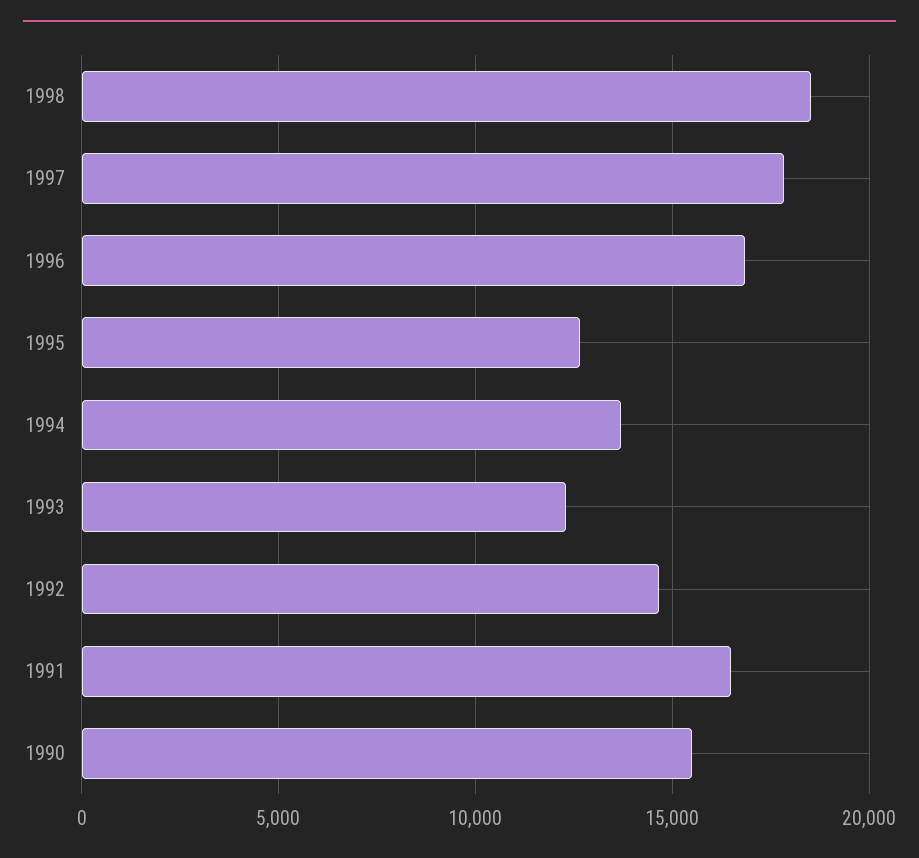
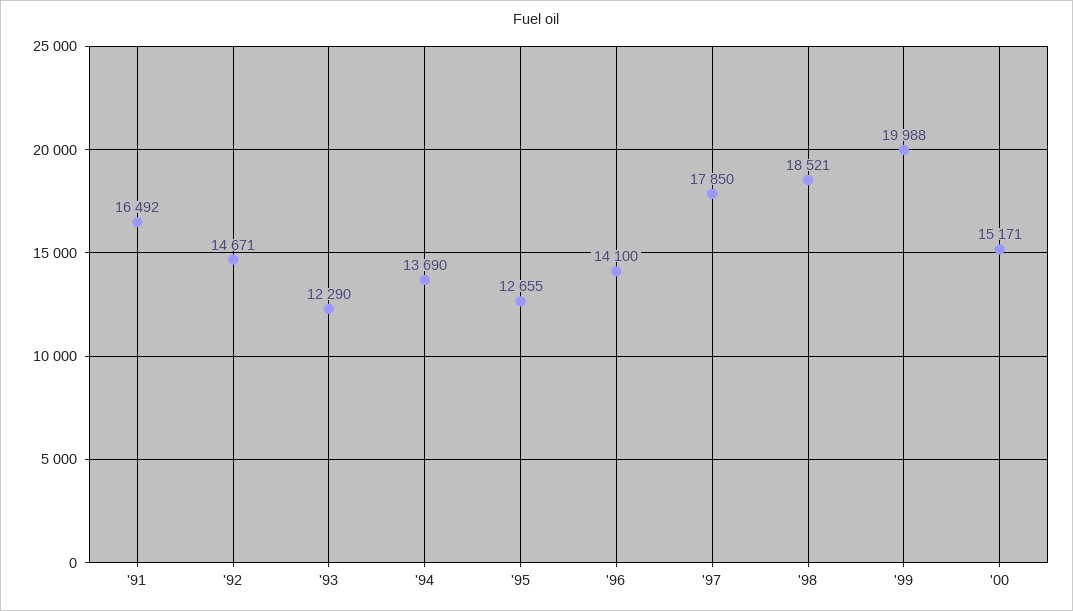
1996: 17000 -> 14100
1990: 15500 -> none
'99: none -> 19988
'00: none -> 15171

